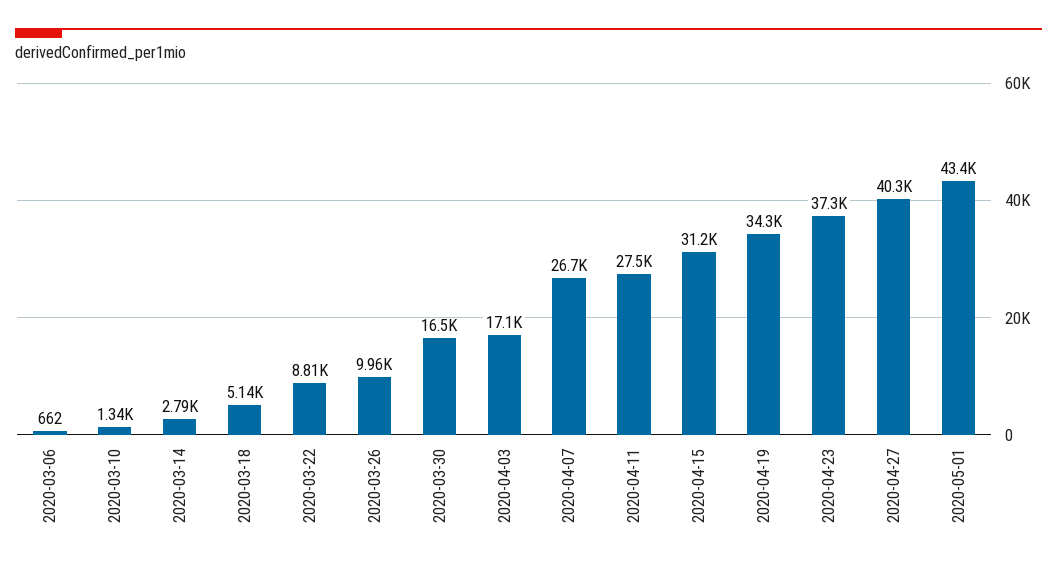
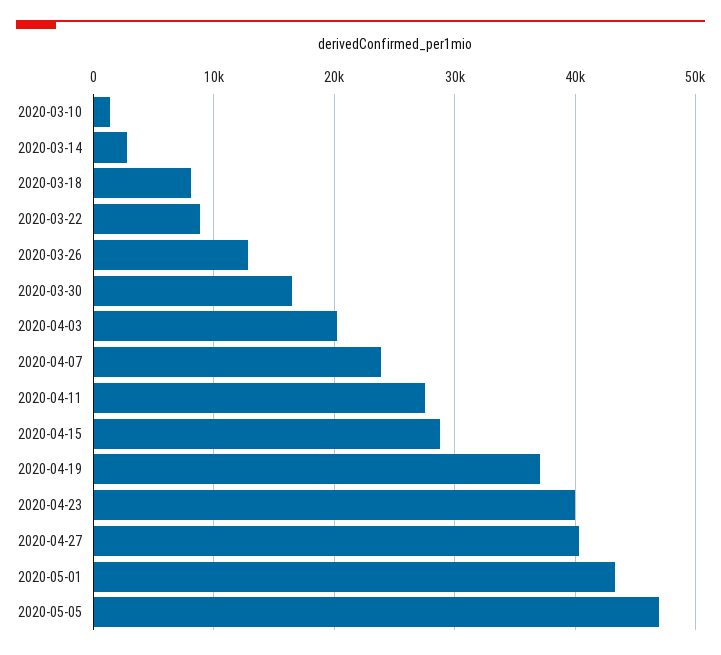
2020-03-06: 662 -> none
2020-03-18: 5140 -> 8000
2020-03-26: 9960 -> 13000
2020-04-03: 17100 -> 20000
2020-04-07: 26700 -> 24000
2020-04-15: 31200 -> 29000
2020-04-19: 34300 -> 37000
2020-04-23: 37300 -> 40000
2020-05-05: none -> 47000

